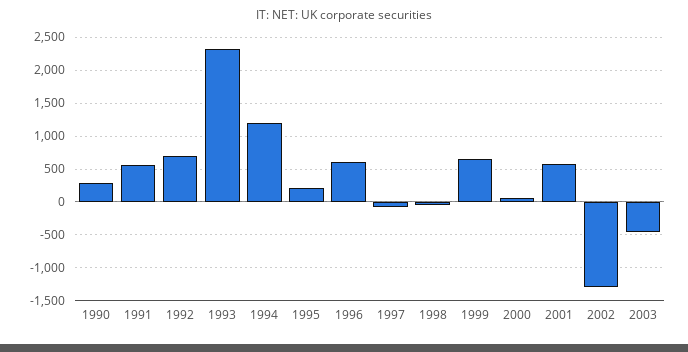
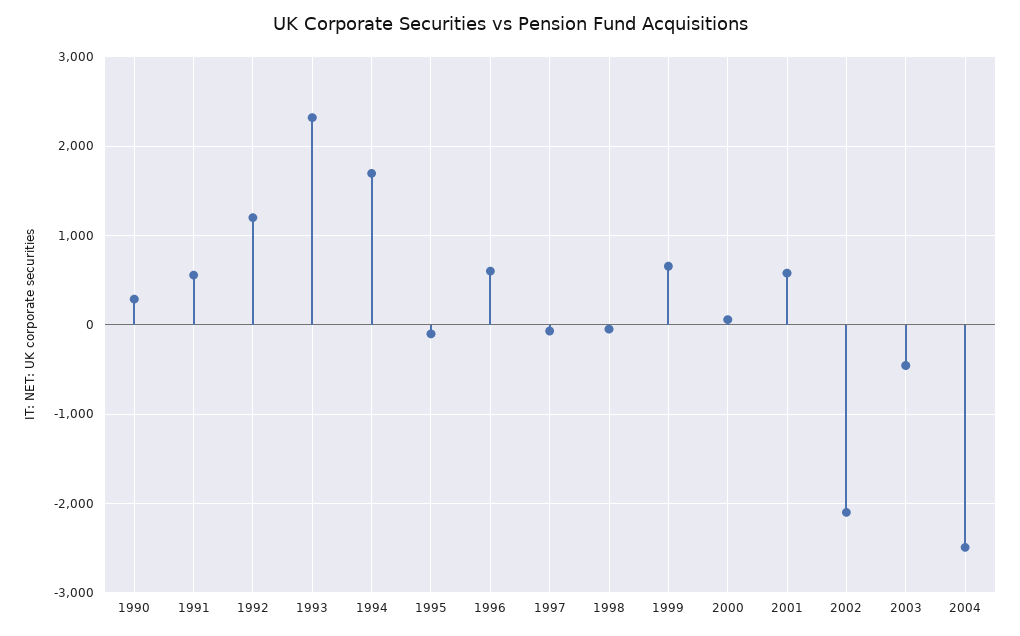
1992: 700 -> 1200
1994: 1200 -> 1700
1995: 200 -> -100
2002: -1300 -> -2100
2004: none -> -2500

